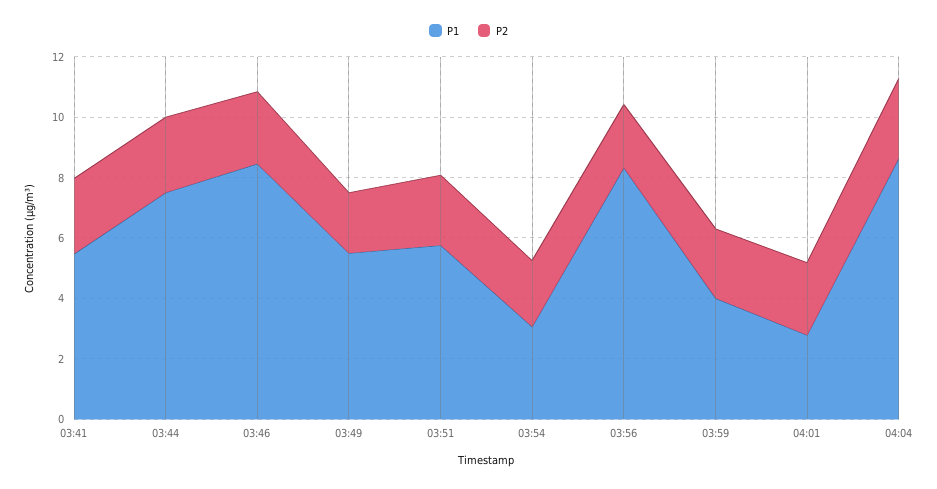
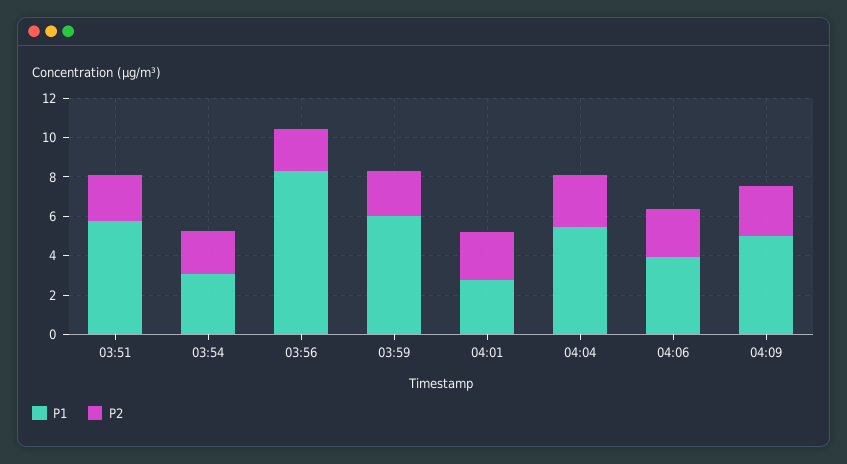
P1, 03:41: 5.5 -> none
P2, 03:41: 2.5 -> none
P1, 03:44: 7.5 -> none
P2, 03:44: 2.5 -> none
P1, 03:46: 8.5 -> none
P2, 03:46: 2.5 -> none
P1, 03:49: 5.5 -> none
P2, 03:49: 2 -> none
P1, 03:59: 4 -> 6
P1, 04:04: 8.5 -> 5.5
P1, 04:06: none -> 4
P2, 04:06: none -> 2.5
P1, 04:09: none -> 5
P2, 04:09: none -> 2.5

